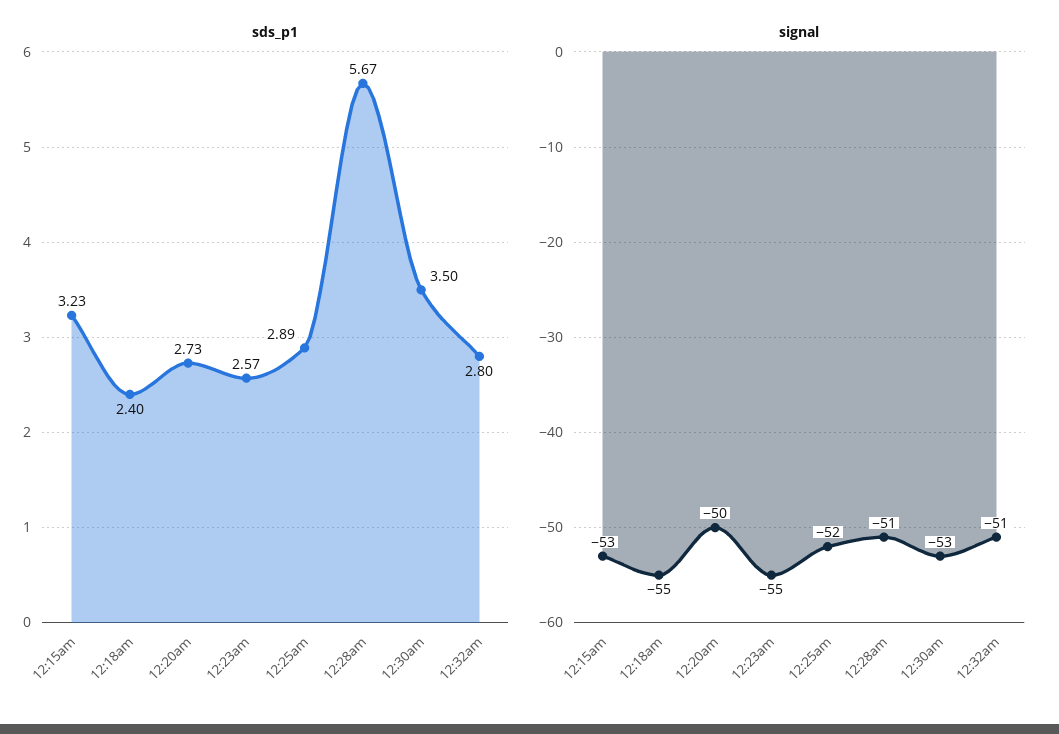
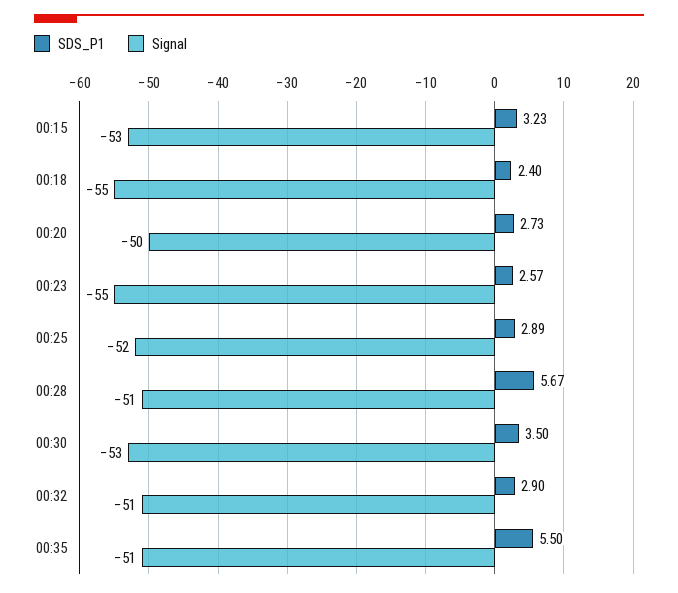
sds_p1, 12:32am: 2.8 -> 2.9
sds_p1, 00:35: none -> 5.5
signal, 00:35: none -> -51

